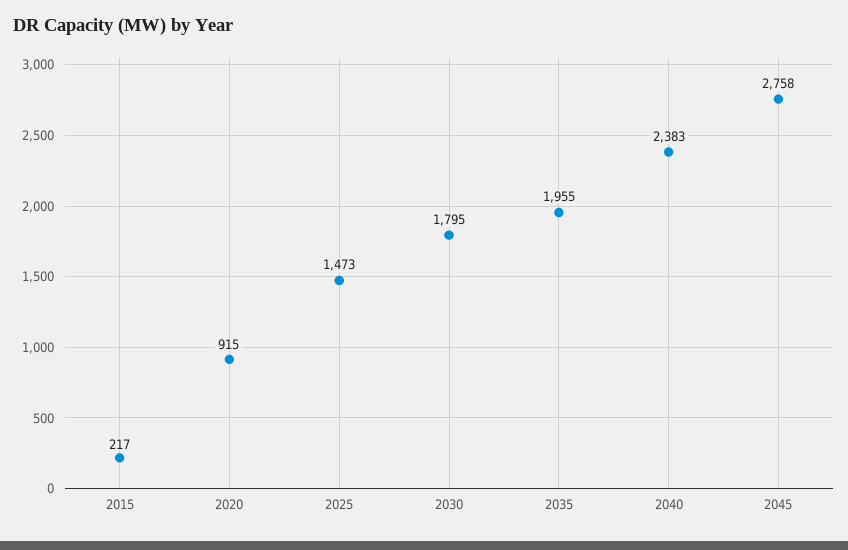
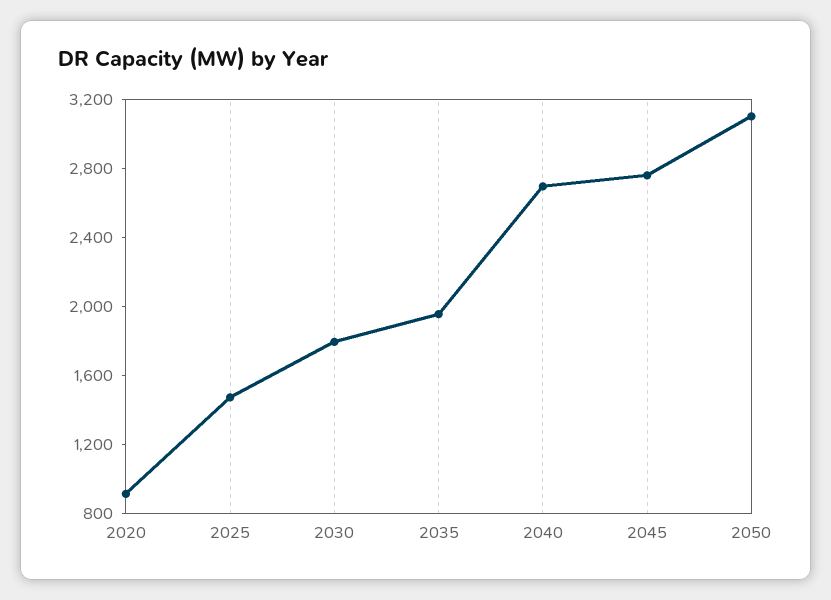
2015: 217 -> none
2040: 2383 -> 2700
2050: none -> 3100

